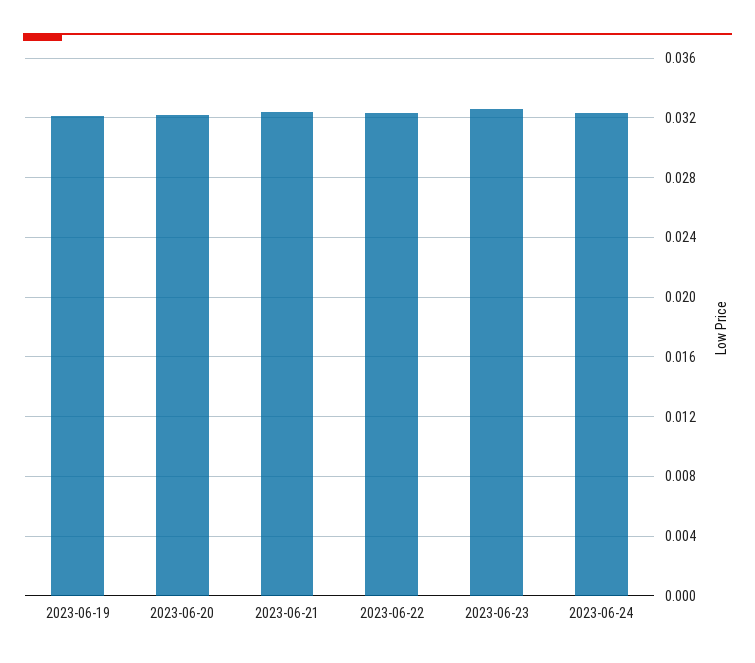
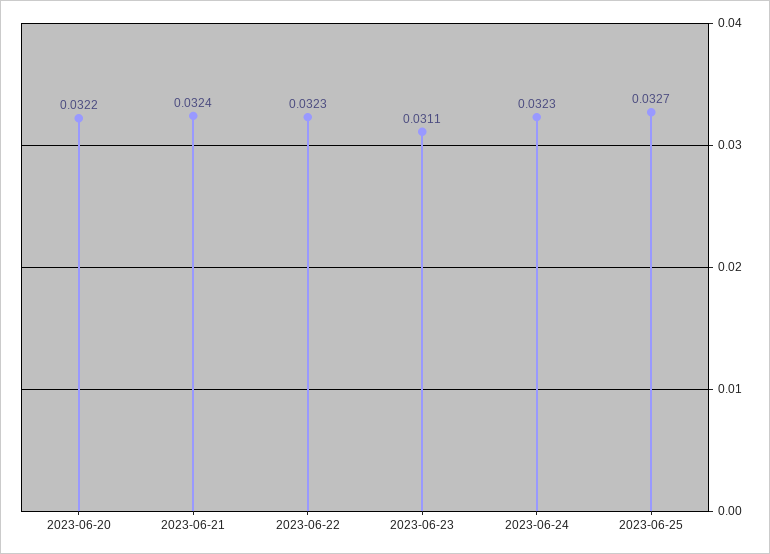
2023-06-19: 0.032 -> none
2023-06-23: 0.0325 -> 0.0311
2023-06-25: none -> 0.0327

